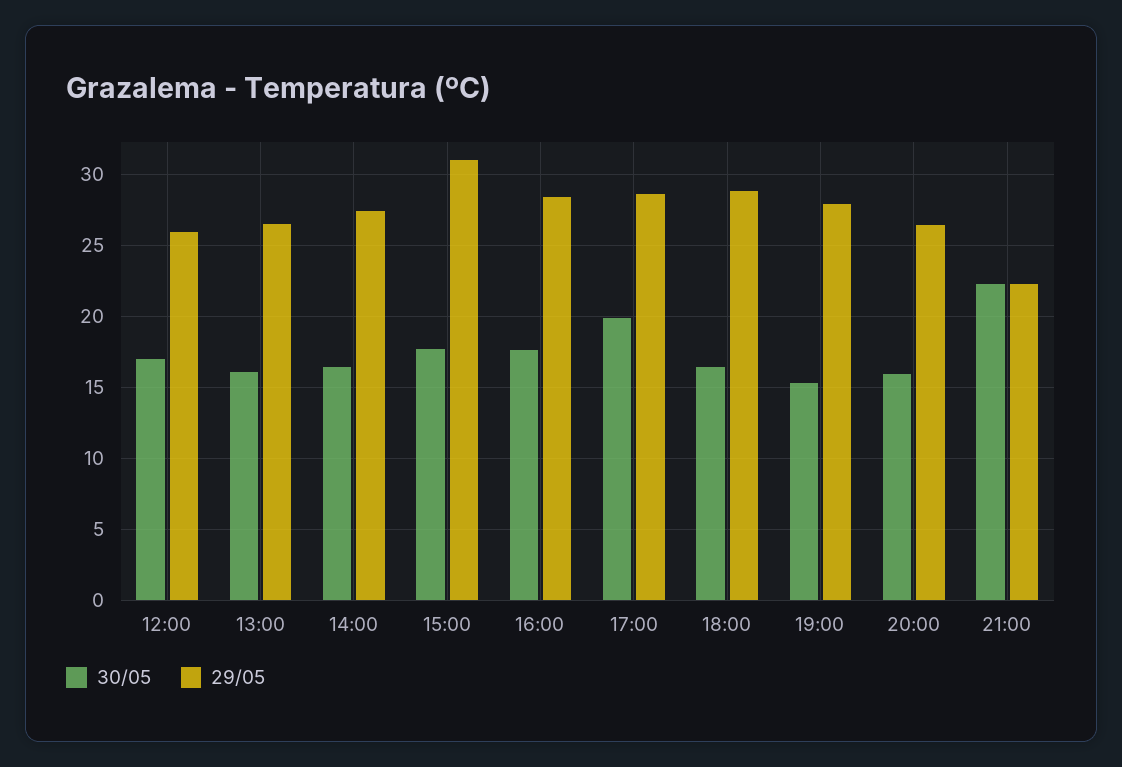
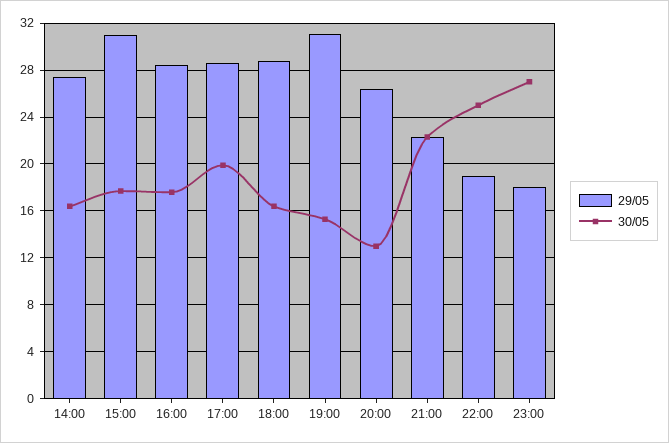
30/05, 12:00: 17 -> none
29/05, 12:00: 26 -> none
30/05, 13:00: 16 -> none
29/05, 13:00: 26.5 -> none
29/05, 19:00: 28 -> 31
30/05, 20:00: 16 -> 13
29/05, 22:00: none -> 19
30/05, 22:00: none -> 25
29/05, 23:00: none -> 18
30/05, 23:00: none -> 27

